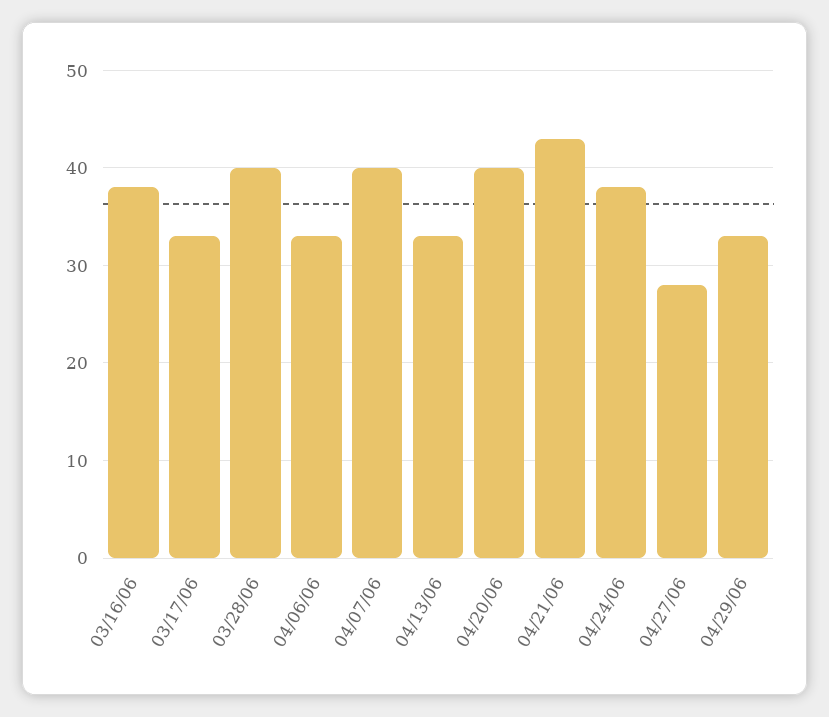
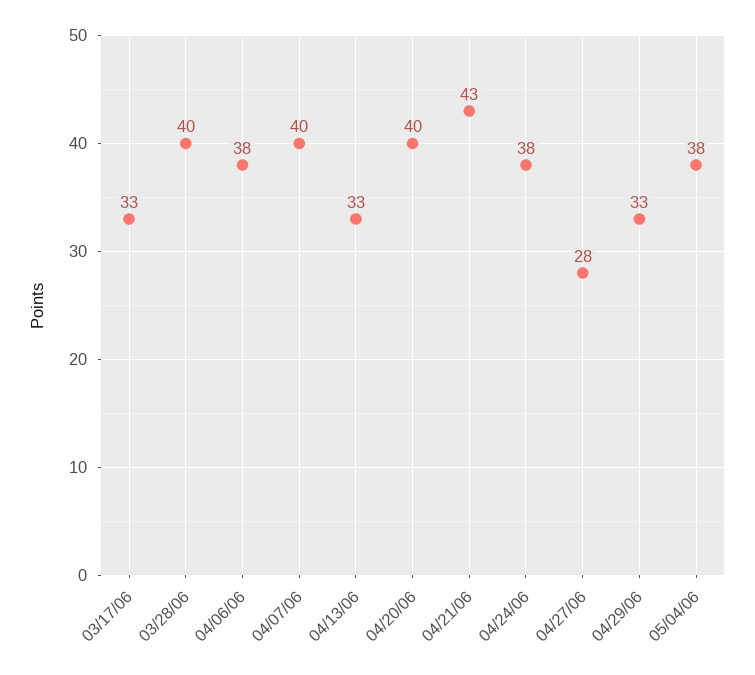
03/16/06: 38 -> none
04/06/06: 33 -> 38
05/04/06: none -> 38

